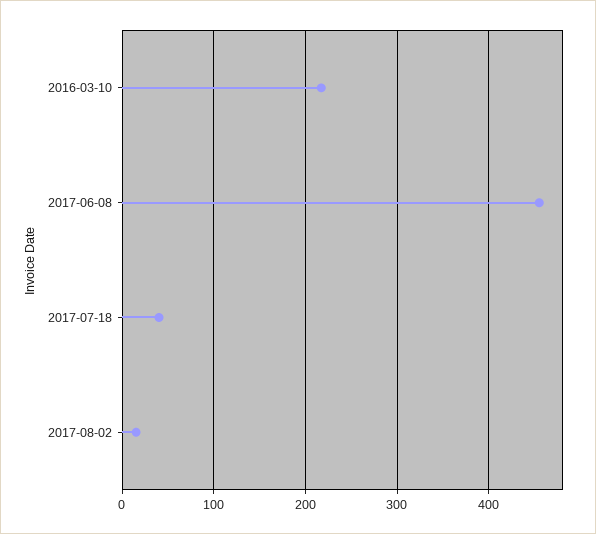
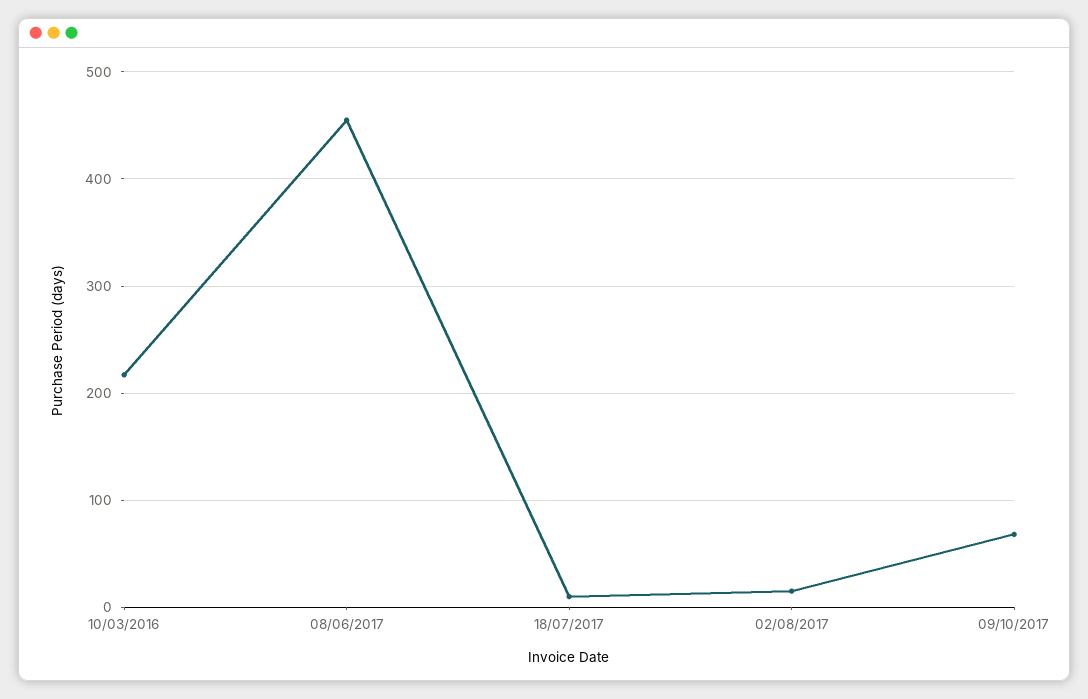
2017-07-18: 40 -> 10
09/10/2017: none -> 70

